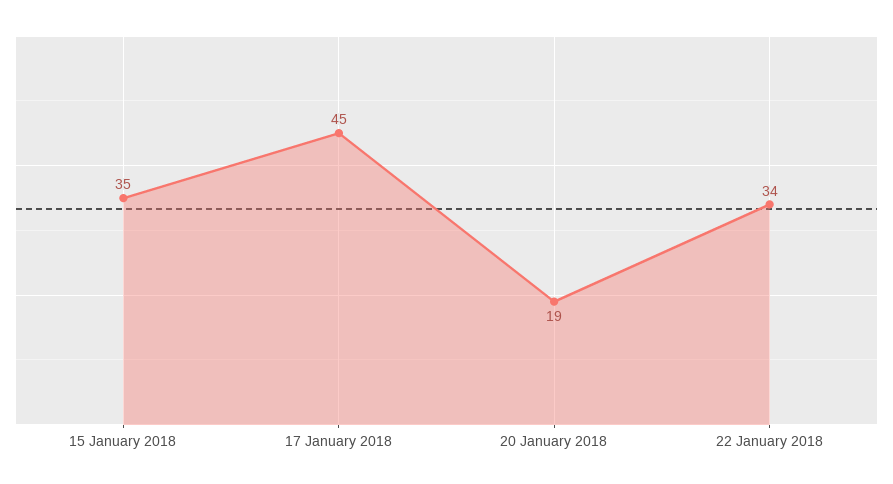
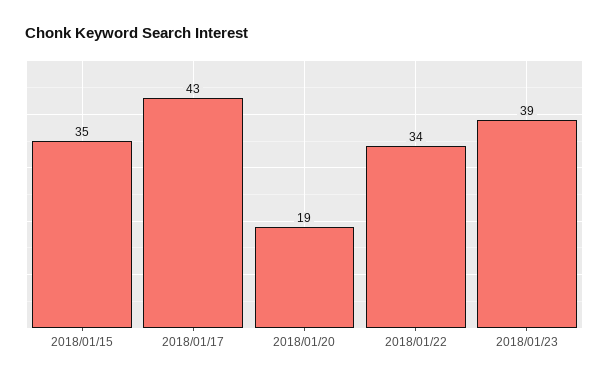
17 January 2018: 45 -> 43
2018/01/23: none -> 39

